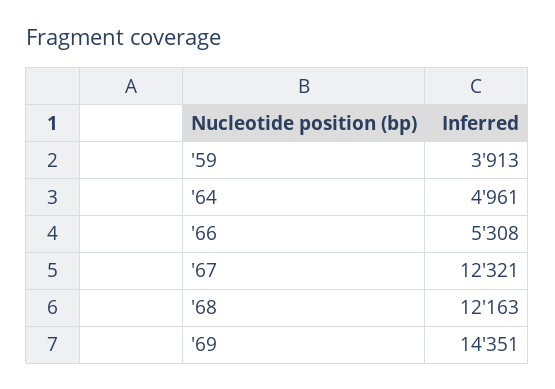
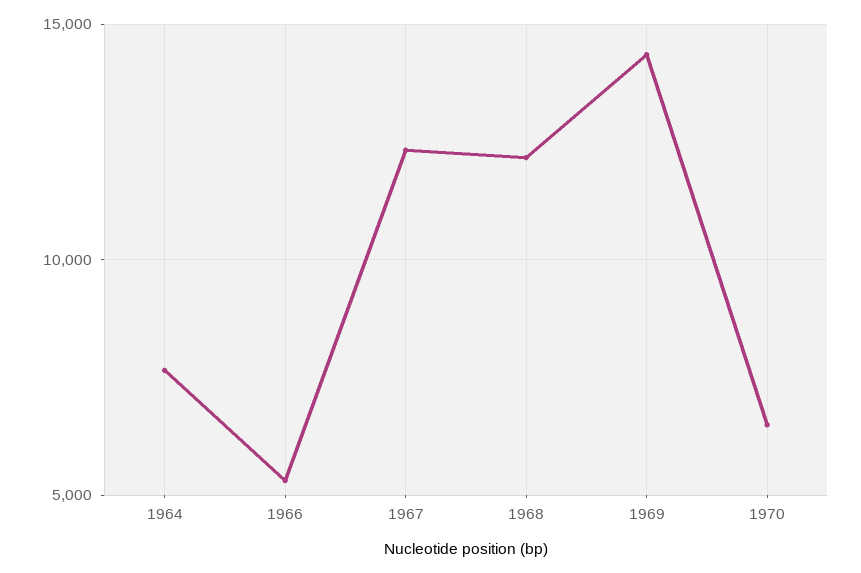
'59: 3913 -> none
'64: 4961 -> 7500
1970: none -> 6500

